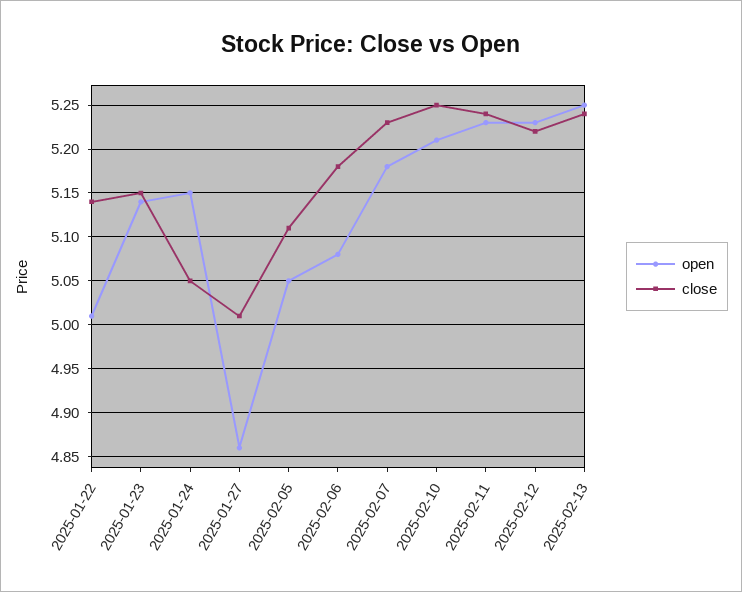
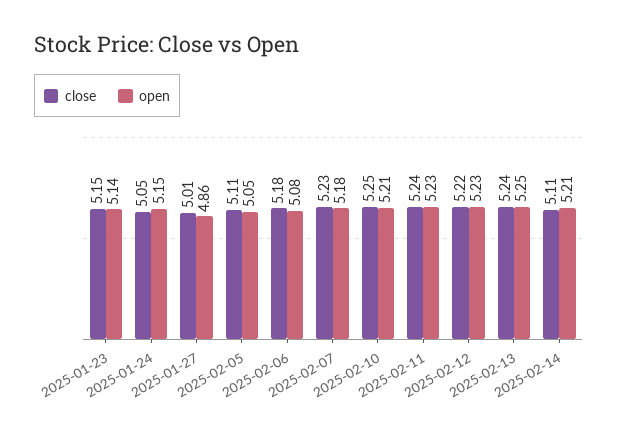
open, 2025-01-22: 5.01 -> none
close, 2025-01-22: 5.14 -> none
close, 2025-02-14: none -> 5.11
open, 2025-02-14: none -> 5.21

